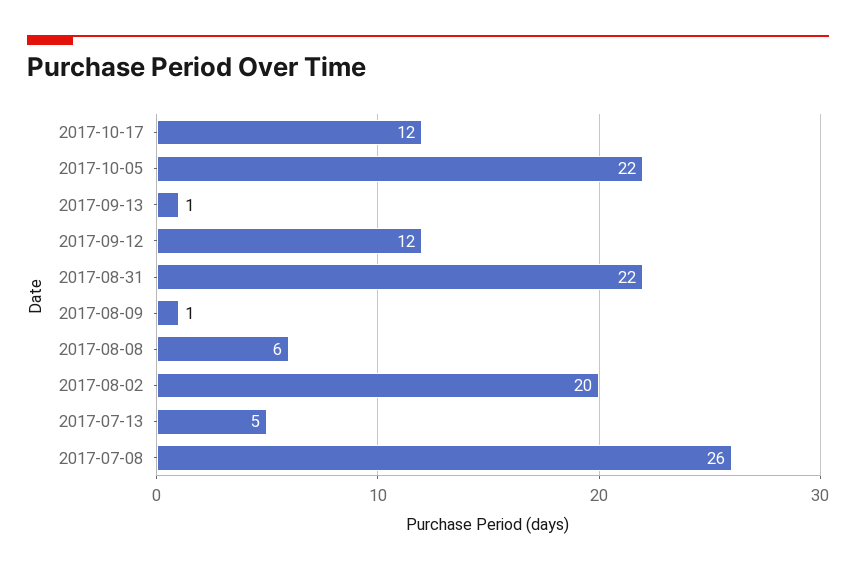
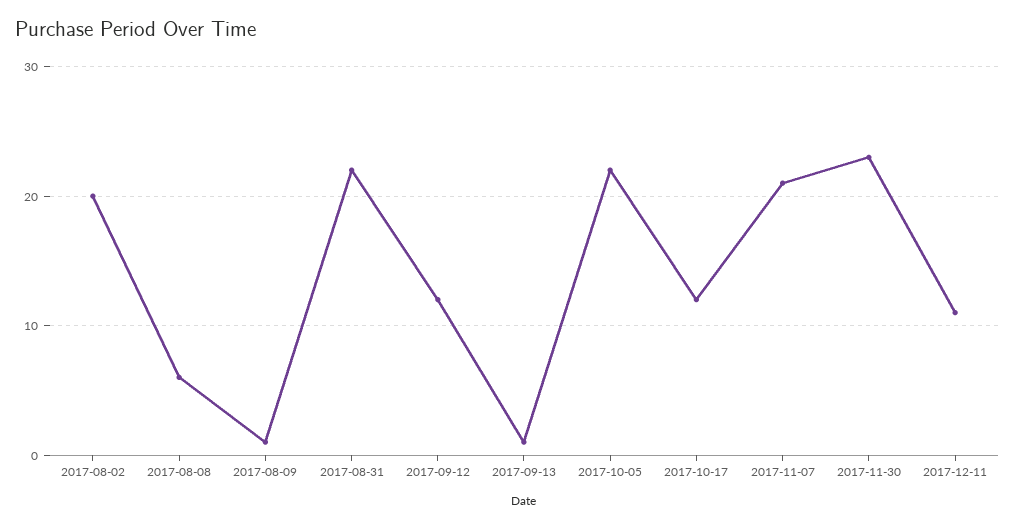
2017-07-13: 5 -> none
2017-07-08: 26 -> none
2017-11-07: none -> 21
2017-11-30: none -> 23
2017-12-11: none -> 11

